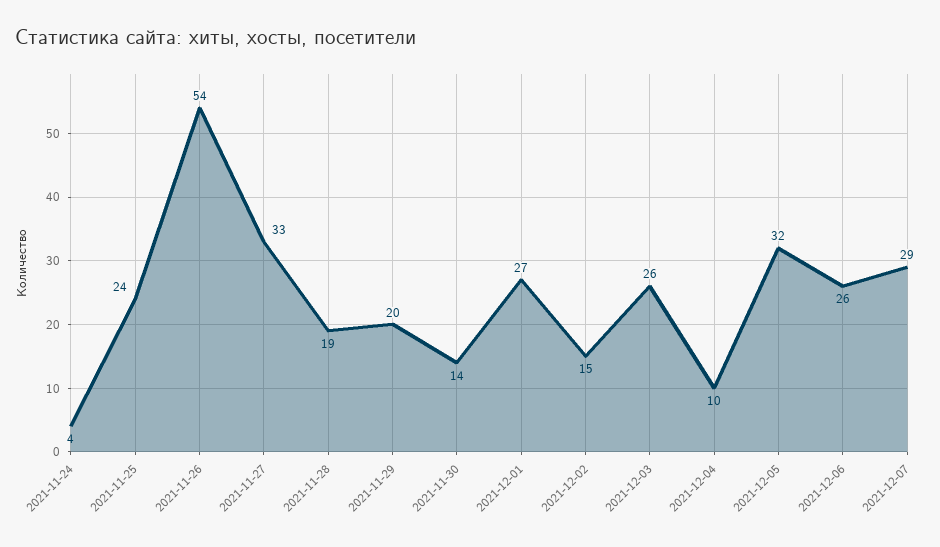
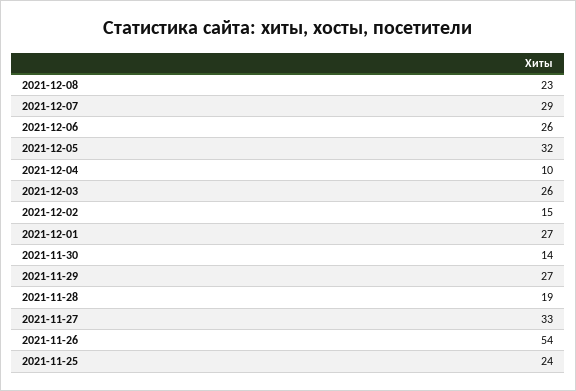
2021-11-24: 4 -> none
2021-11-29: 20 -> 27
2021-12-08: none -> 23

